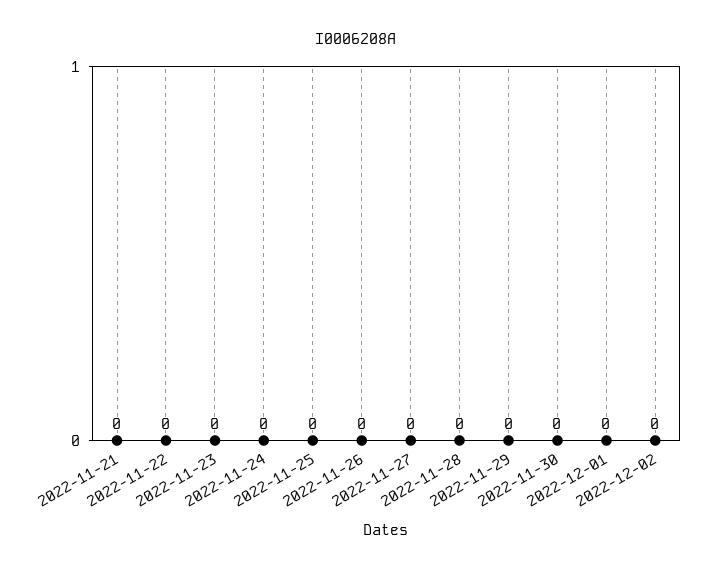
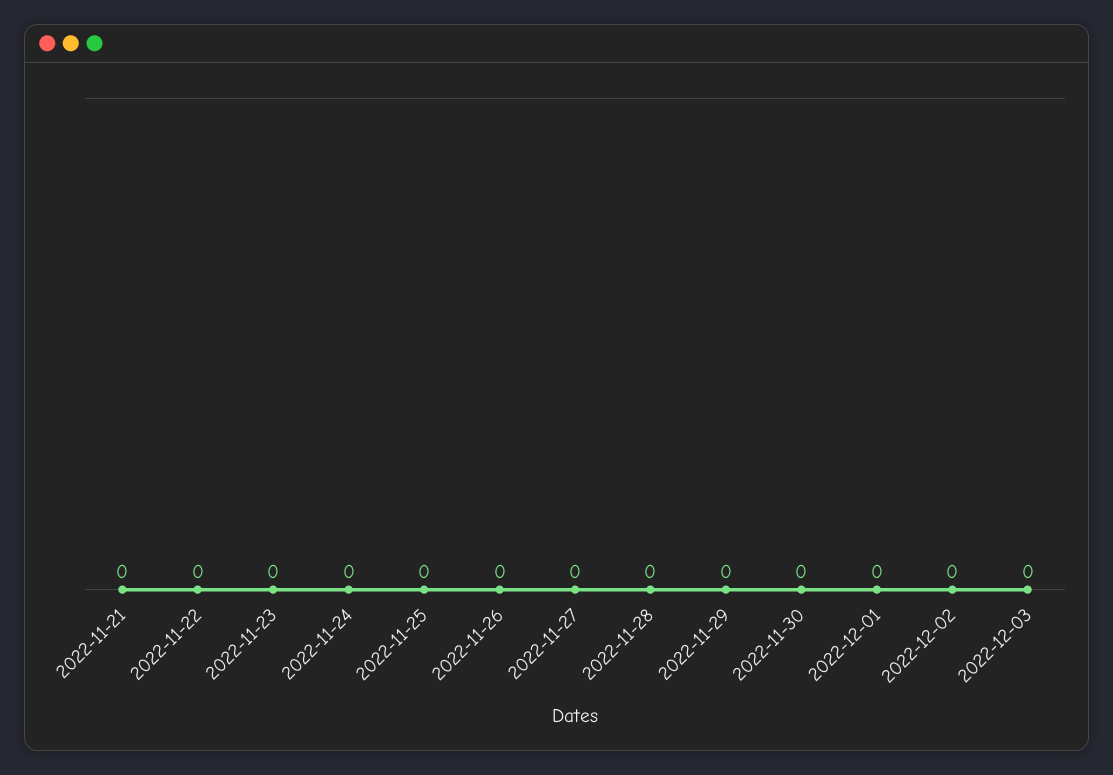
2022-12-03: none -> 0

